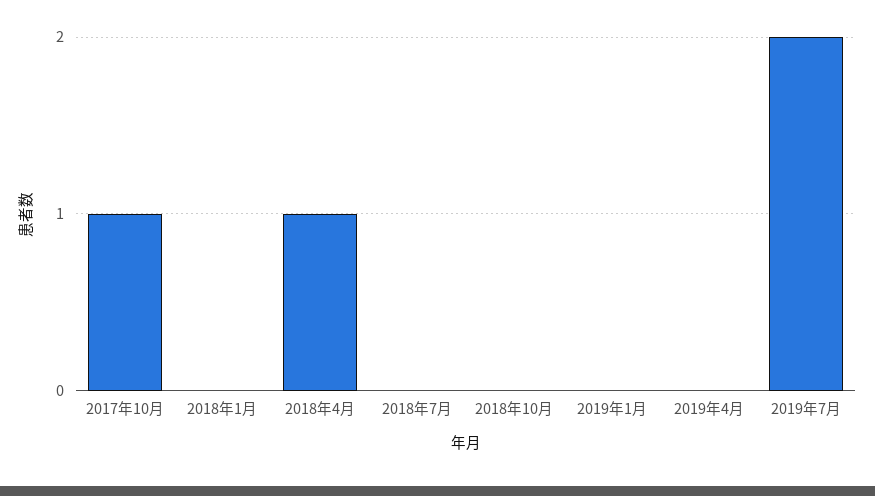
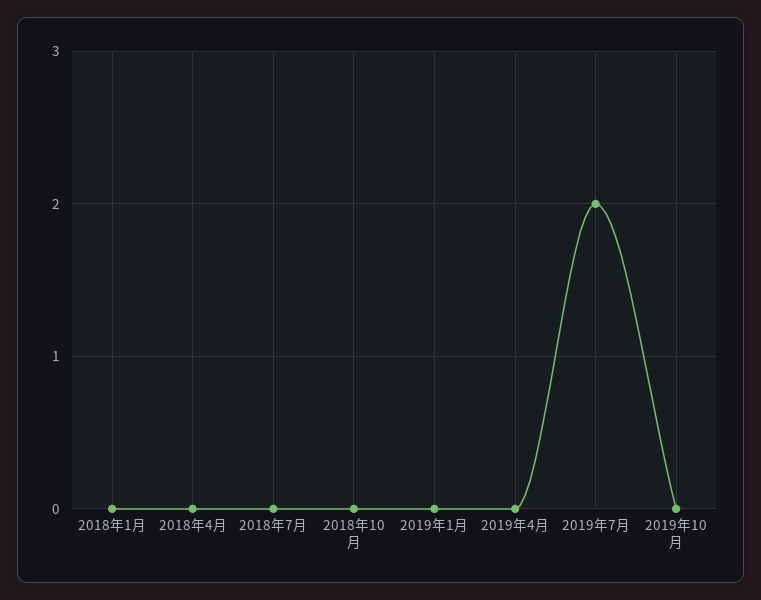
2017年10月: 1 -> none
2018年4月: 1 -> 0
2019年10月: none -> 0

